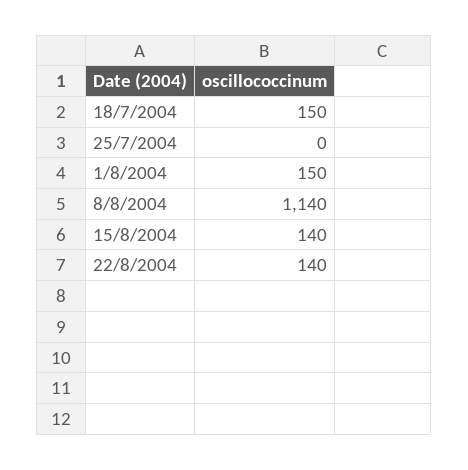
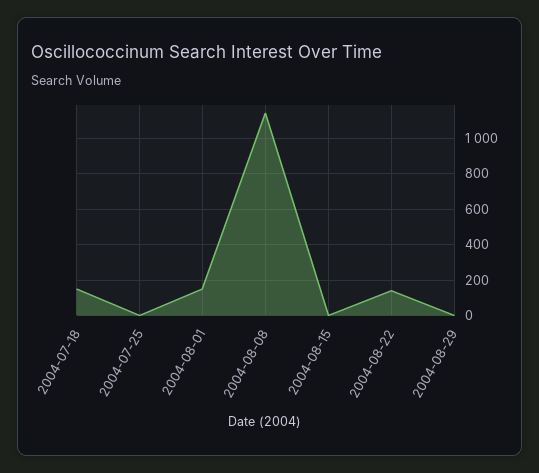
15/8/2004: 140 -> 0
2004-08-29: none -> 0

